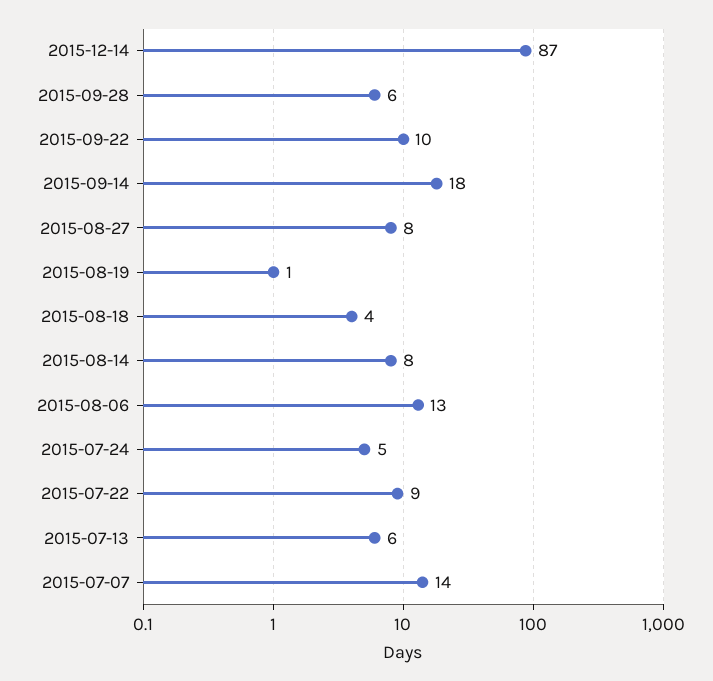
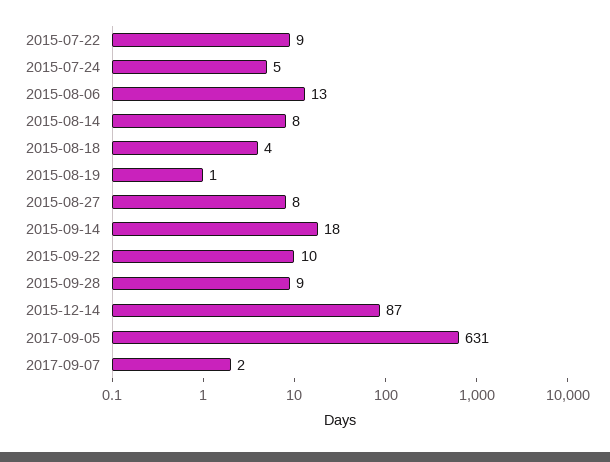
2015-09-28: 6 -> 9
2015-07-13: 6 -> none
2015-07-07: 14 -> none
2017-09-05: none -> 631
2017-09-07: none -> 2

